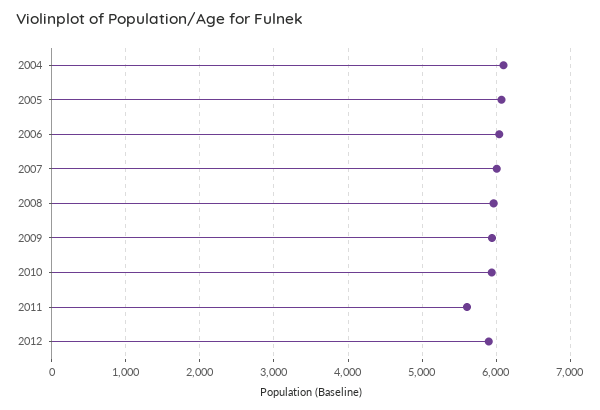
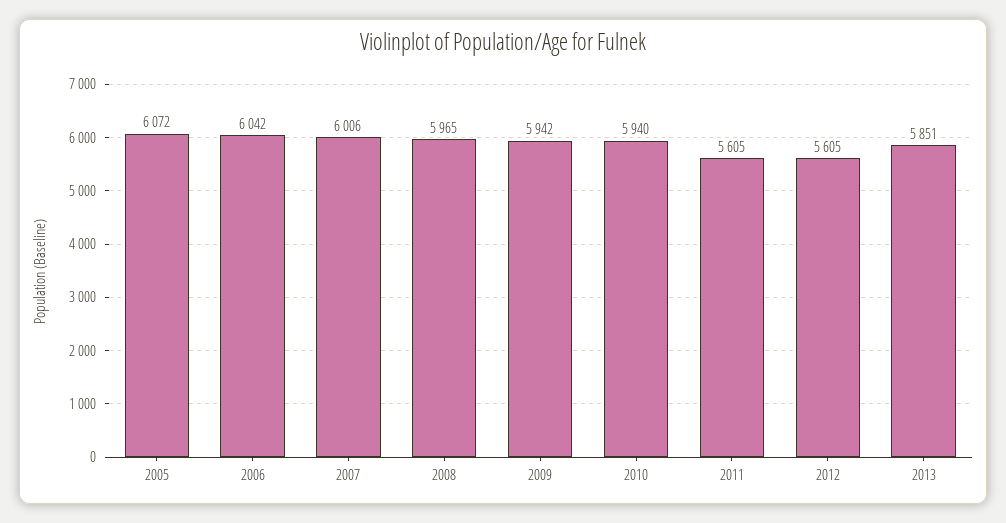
2004: 6100 -> none
2012: 5900 -> 5605
2013: none -> 5851

